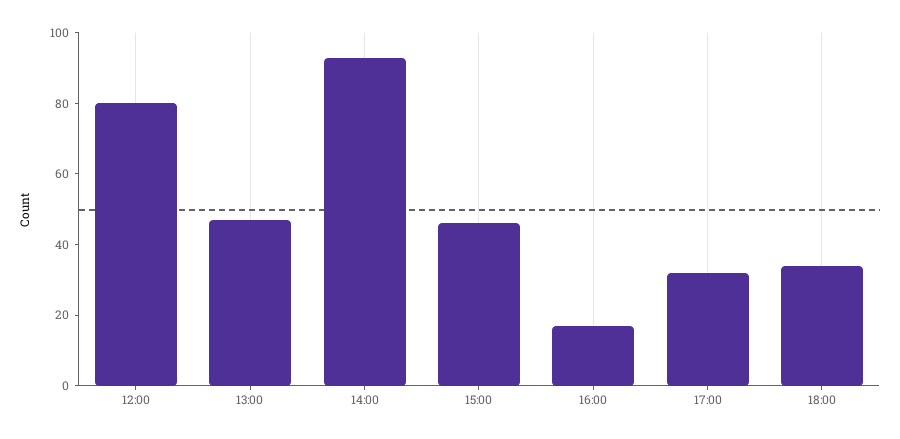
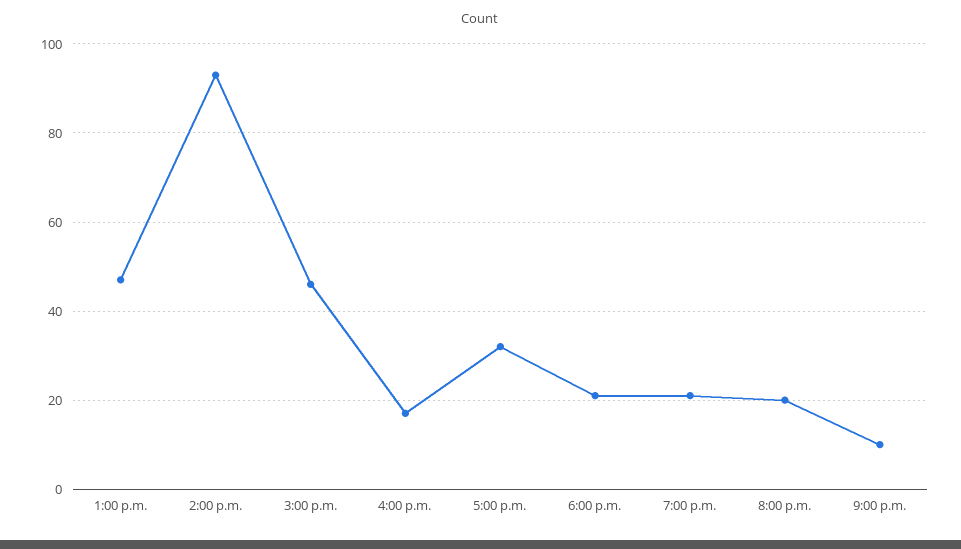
12:00: 80 -> none
18:00: 35 -> 20
7:00 p.m.: none -> 20
8:00 p.m.: none -> 20
9:00 p.m.: none -> 10

